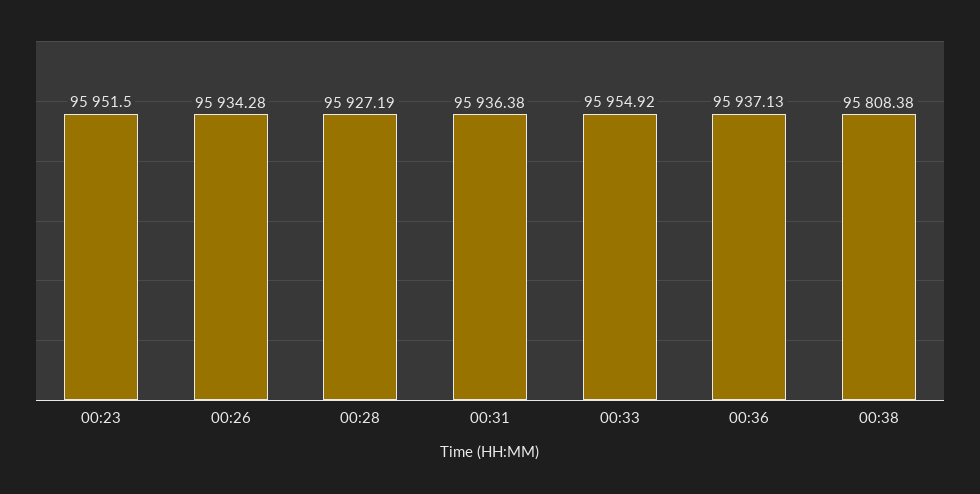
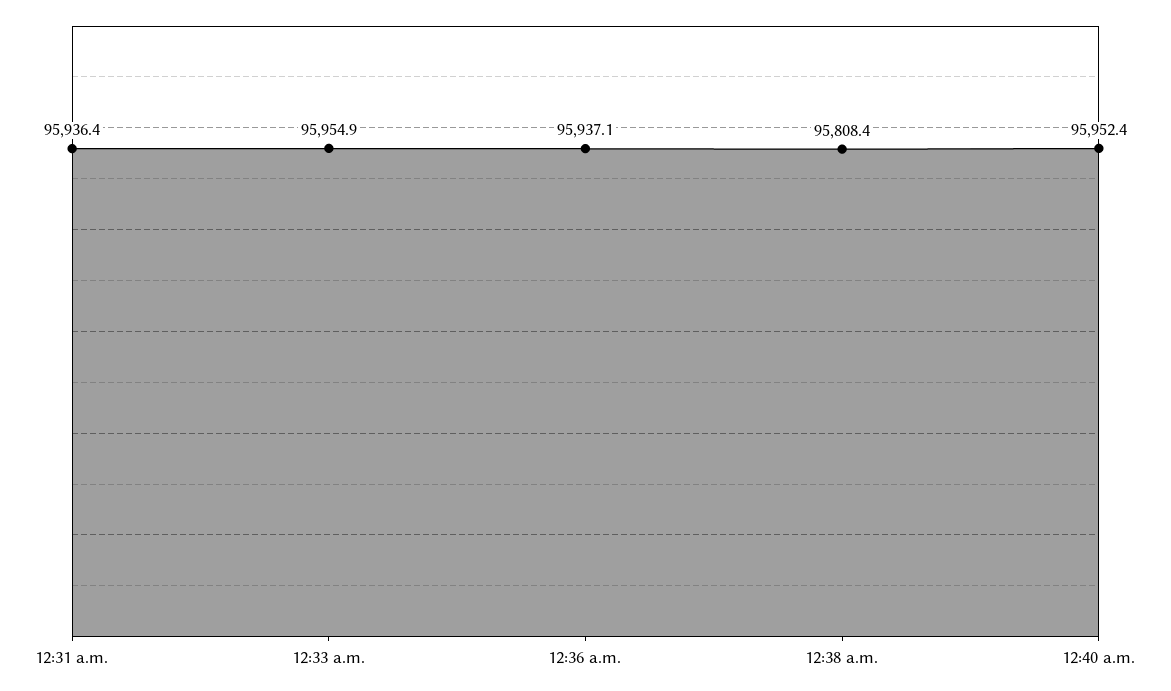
00:23: 95951.5 -> none
00:26: 95934.28 -> none
00:28: 95927.19 -> none
12:40 a.m.: none -> 95952.4

